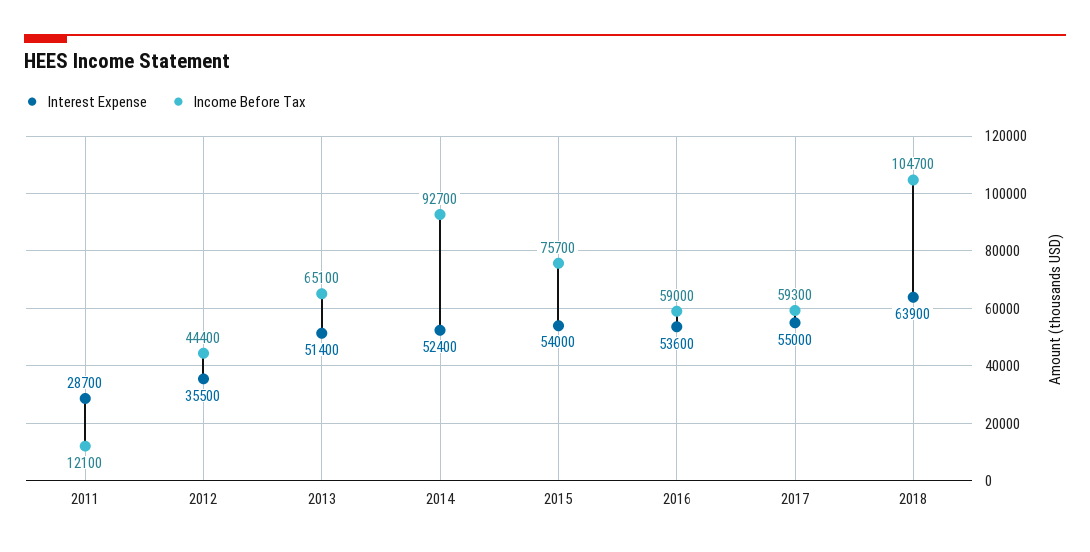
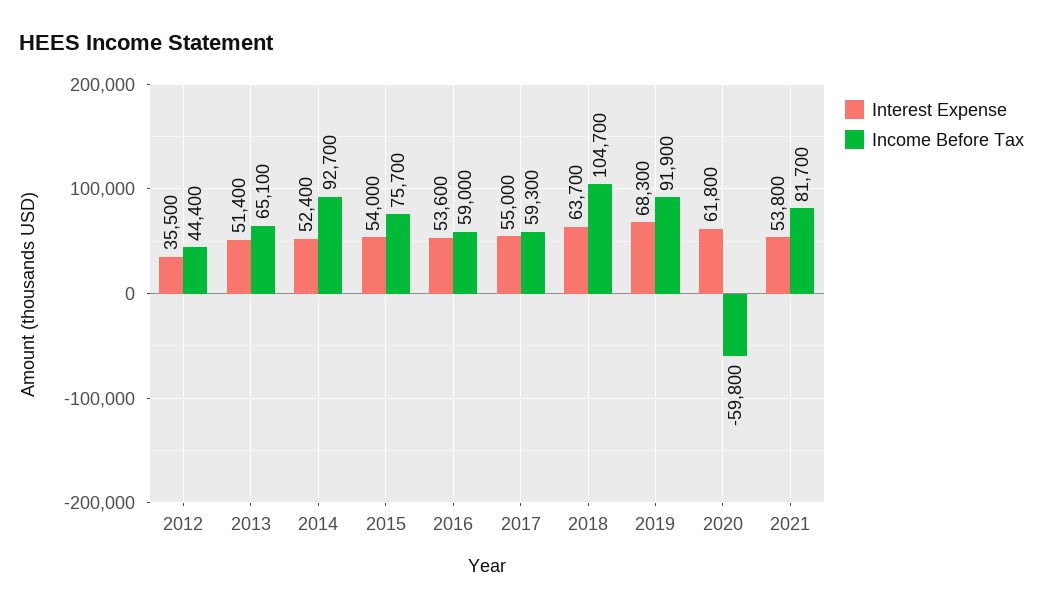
Interest Expense, 2011: 28700 -> none
Income Before Tax, 2011: 12100 -> none
Interest Expense, 2018: 63900 -> 63700
Interest Expense, 2019: none -> 68300
Income Before Tax, 2019: none -> 91900
Interest Expense, 2020: none -> 61800
Income Before Tax, 2020: none -> -59800
Interest Expense, 2021: none -> 53800
Income Before Tax, 2021: none -> 81700

